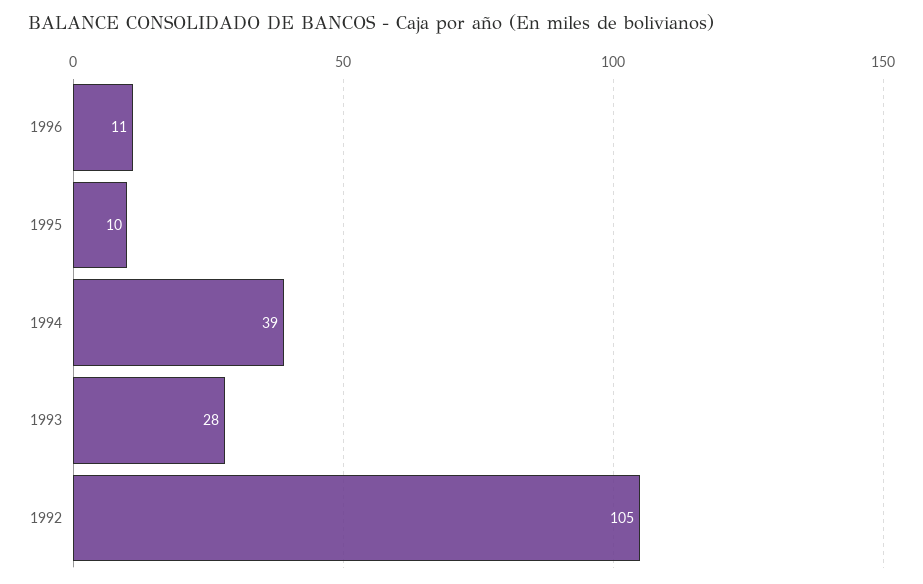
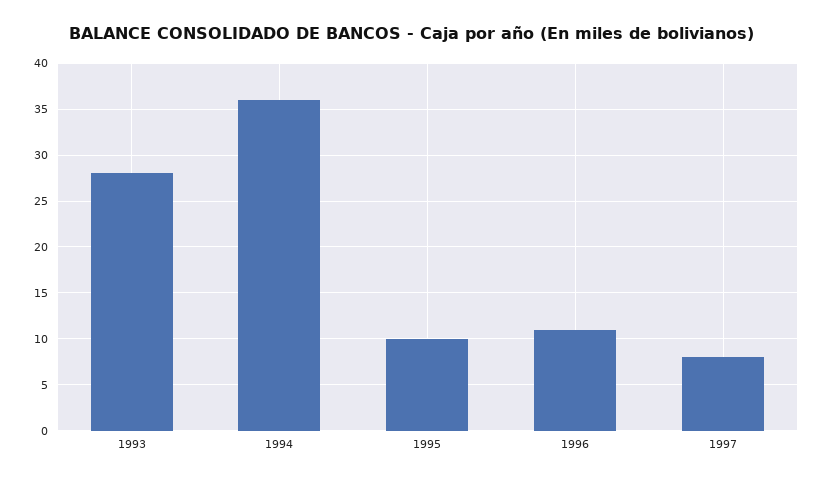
1994: 39 -> 36
1992: 105 -> none
1997: none -> 8

